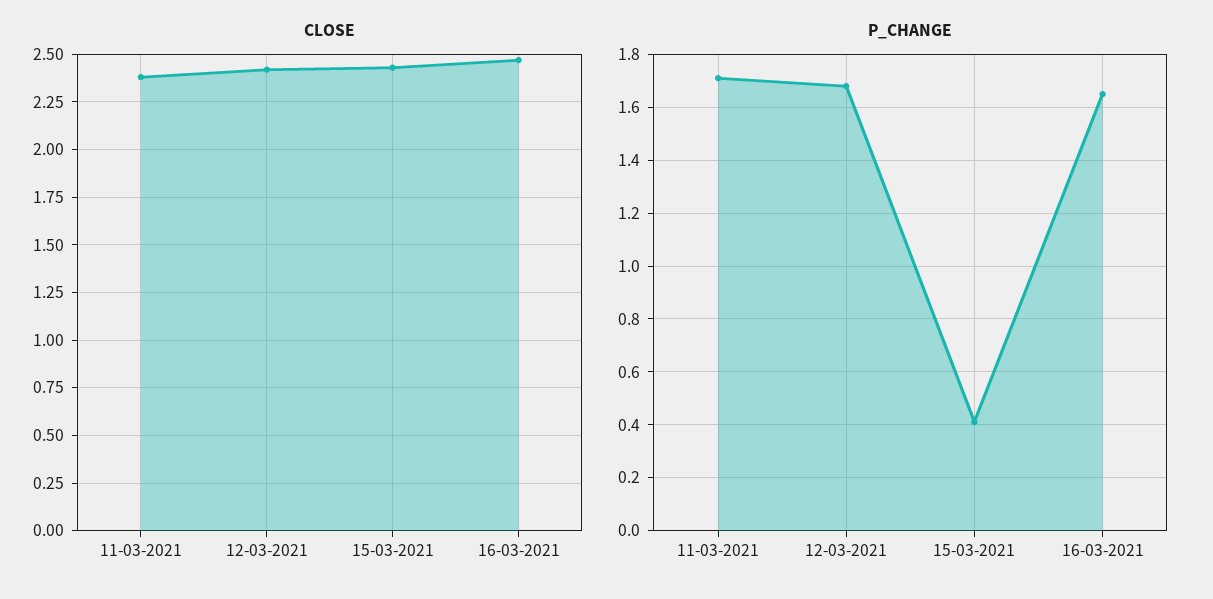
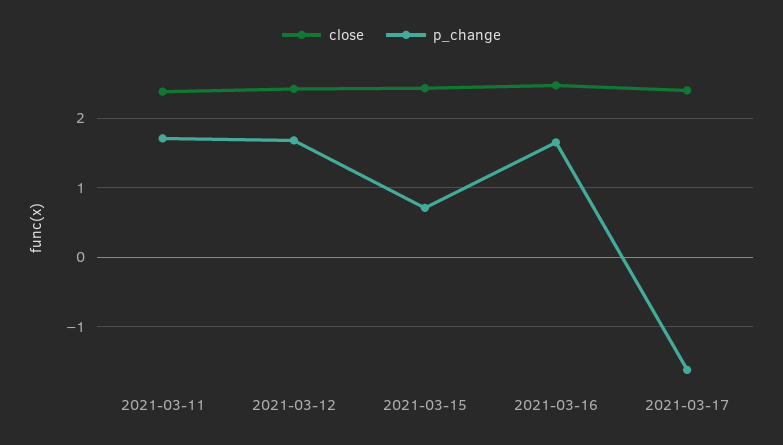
P_CHANGE, 15-03-2021: 0.4 -> 0.7
CLOSE, 2021-03-17: none -> 2.4
P_CHANGE, 2021-03-17: none -> -1.6

